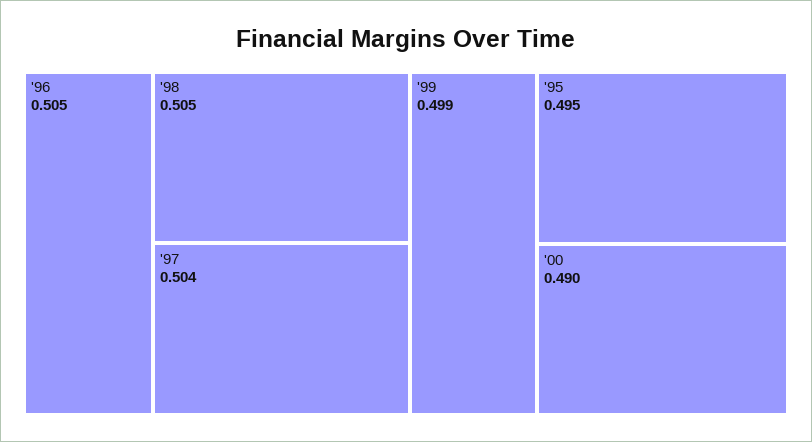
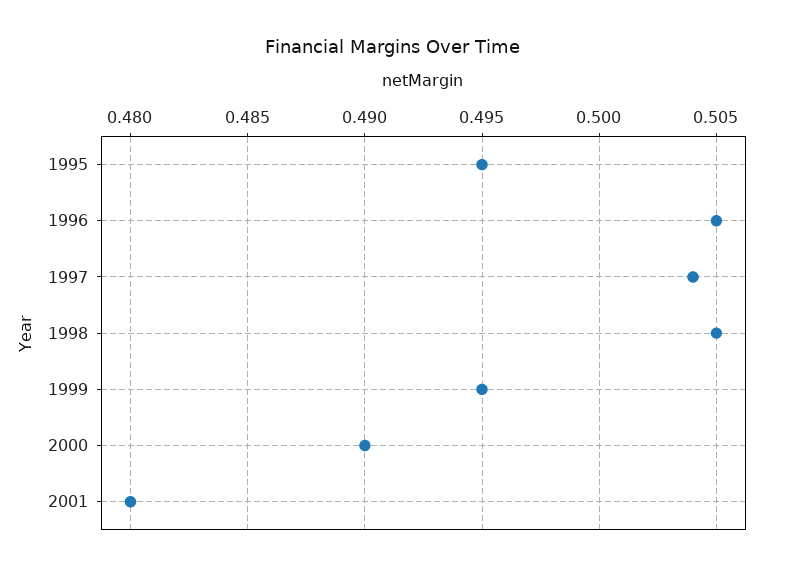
'99: 0.499 -> 0.495
2001: none -> 0.48

